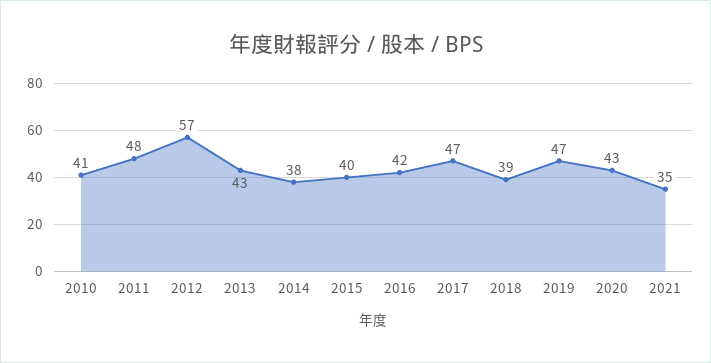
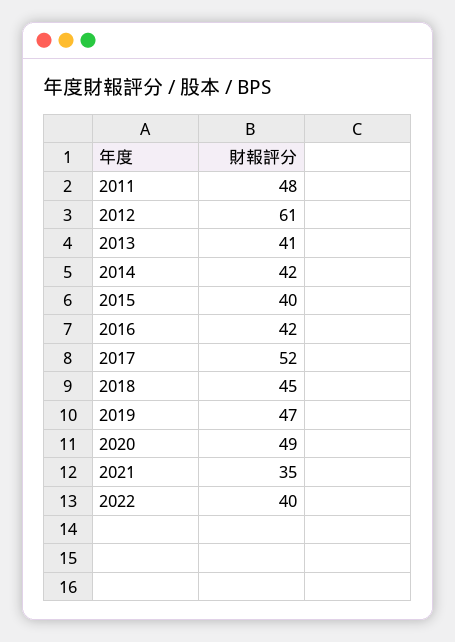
2010: 41 -> none
2012: 57 -> 61
2013: 43 -> 41
2014: 38 -> 42
2017: 47 -> 52
2018: 39 -> 45
2020: 43 -> 49
2022: none -> 40

